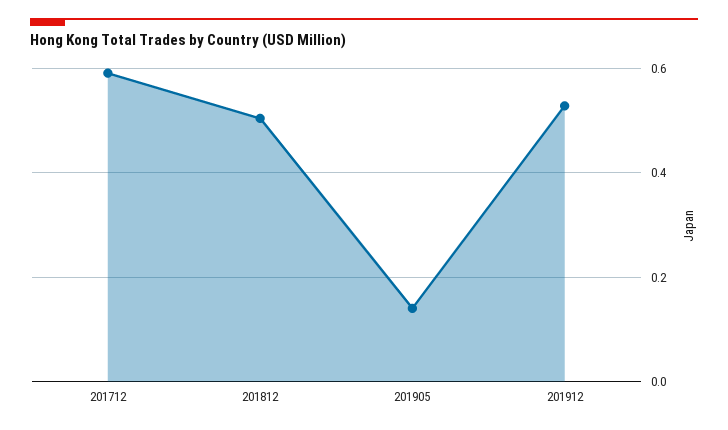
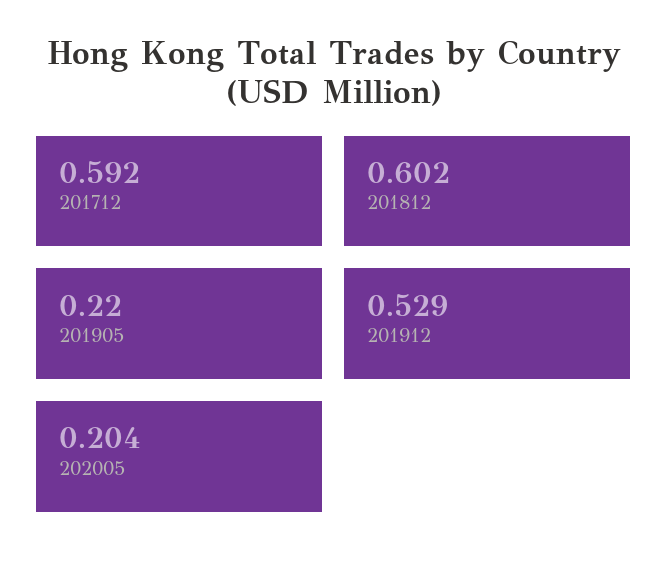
201812: 0.5 -> 0.602
201905: 0.14 -> 0.22
202005: none -> 0.204

